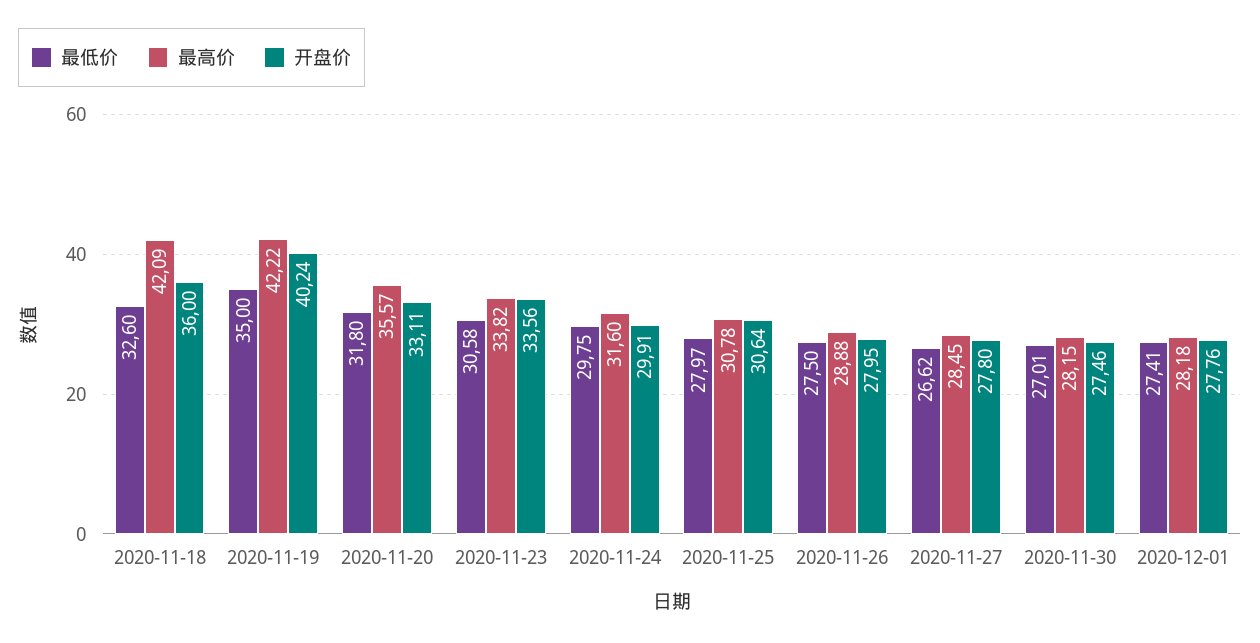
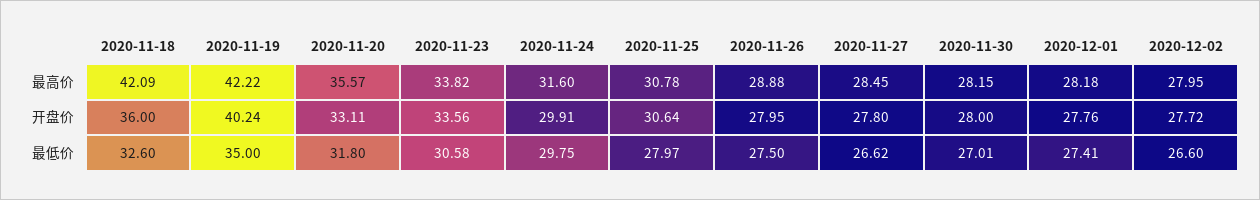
开盘价, 2020-11-30: 27.46 -> 28
最高价, 2020-12-02: none -> 27.95
开盘价, 2020-12-02: none -> 27.72
最低价, 2020-12-02: none -> 26.6

